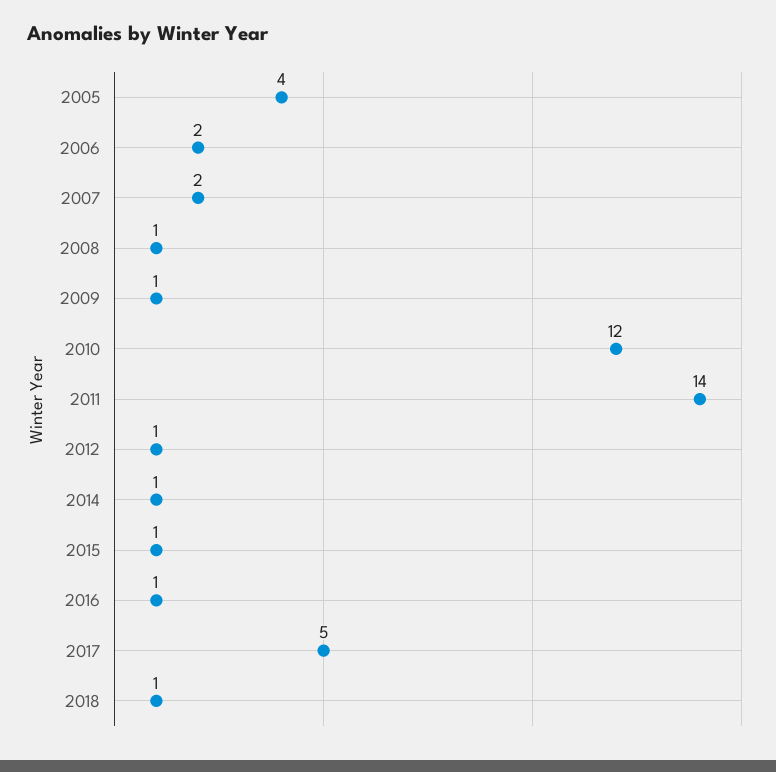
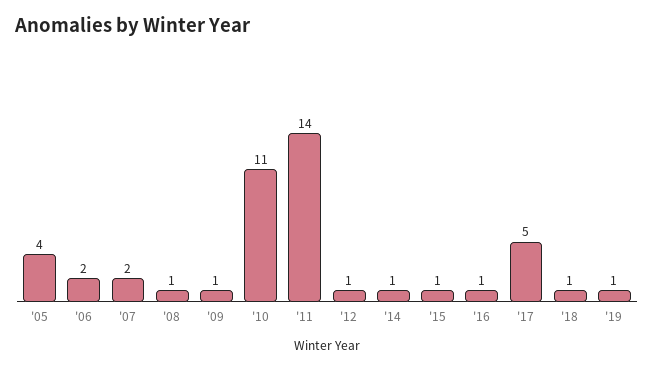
2010: 12 -> 11
'19: none -> 1

